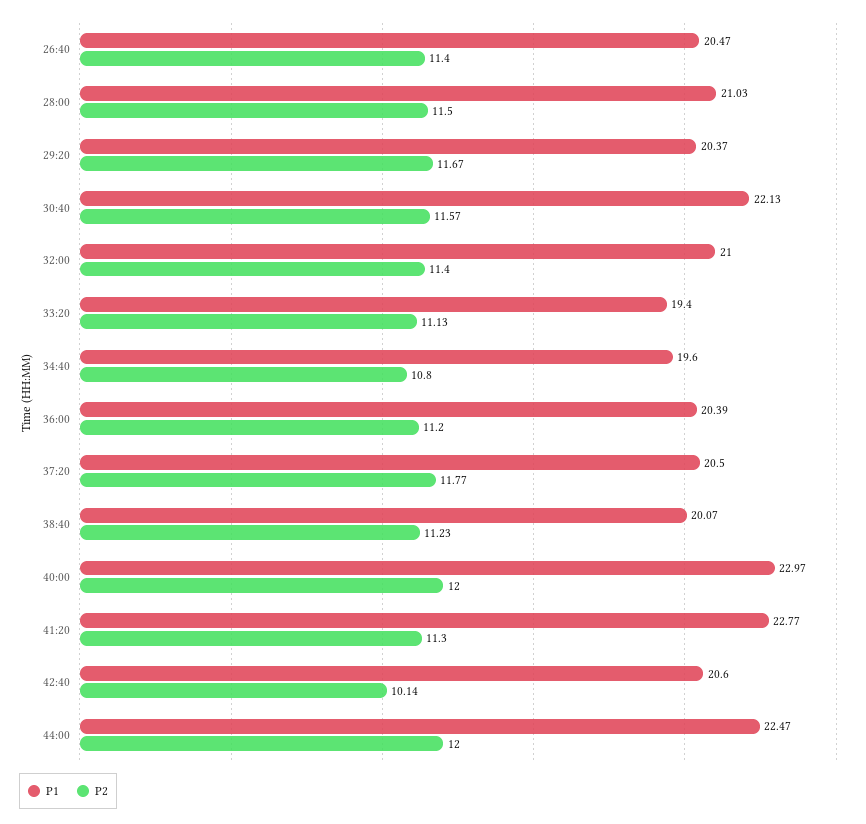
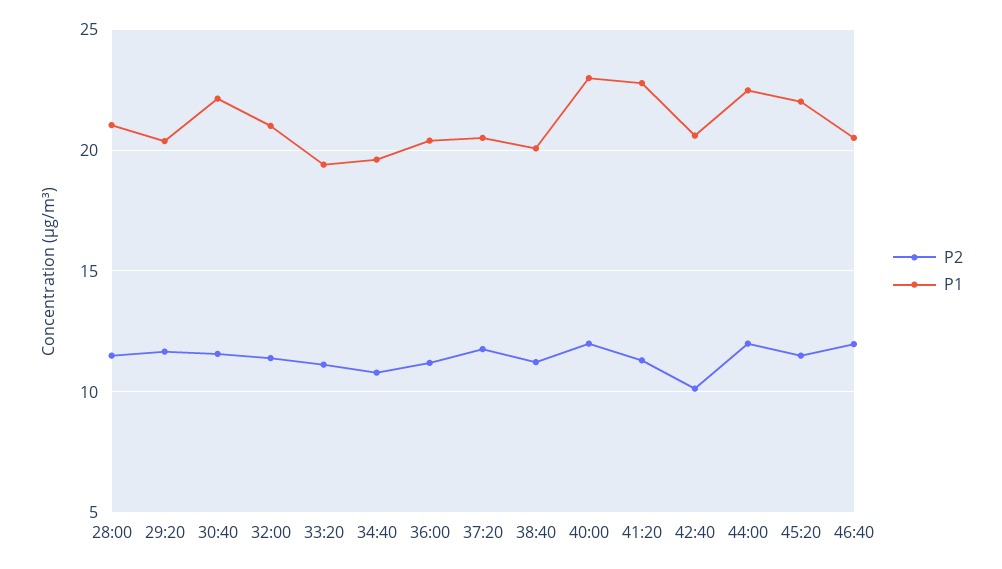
P1, 26:40: 20.47 -> none
P2, 26:40: 11.4 -> none
P2, 45:20: none -> 11.5
P1, 45:20: none -> 22
P2, 46:40: none -> 12
P1, 46:40: none -> 20.5

